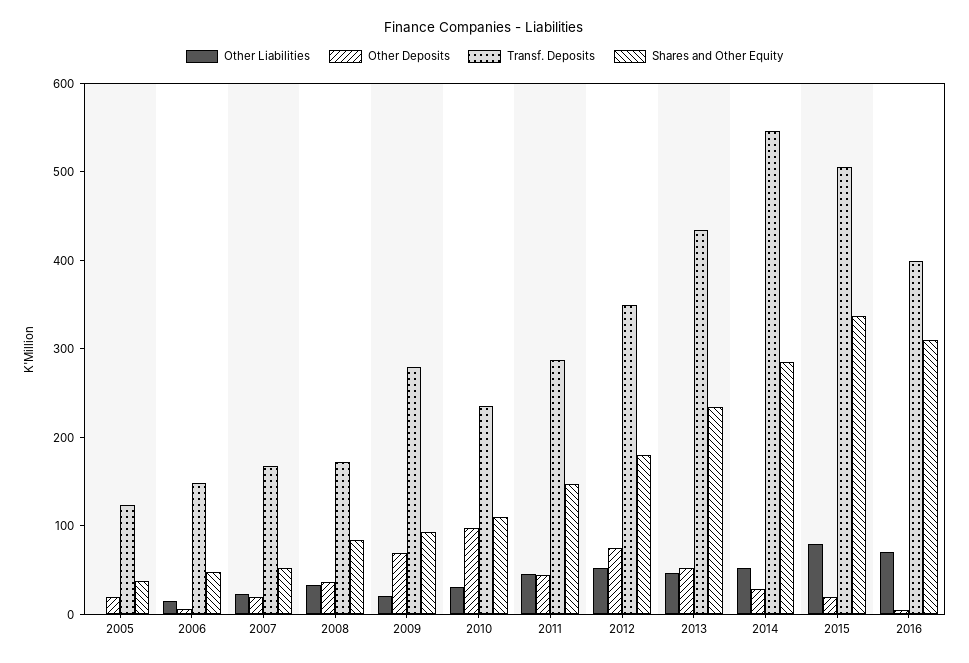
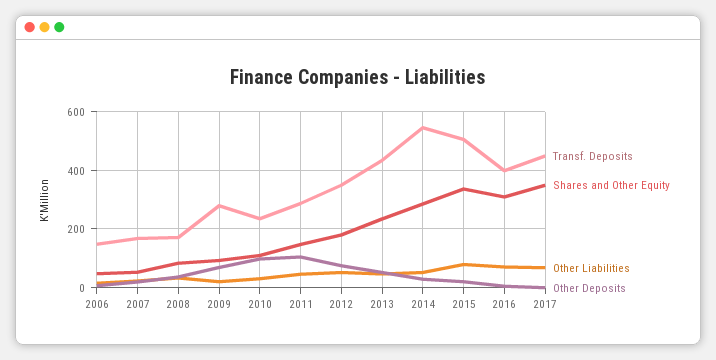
Other Liabilities, 2005: 0 -> none
Other Deposits, 2005: 20 -> none
Transf. Deposits, 2005: 120 -> none
Shares and Other Equity, 2005: 40 -> none
Other Deposits, 2011: 40 -> 100
Transf. Deposits, 2017: none -> 450
Shares and Other Equity, 2017: none -> 350
Other Liabilities, 2017: none -> 75
Other Deposits, 2017: none -> 0

